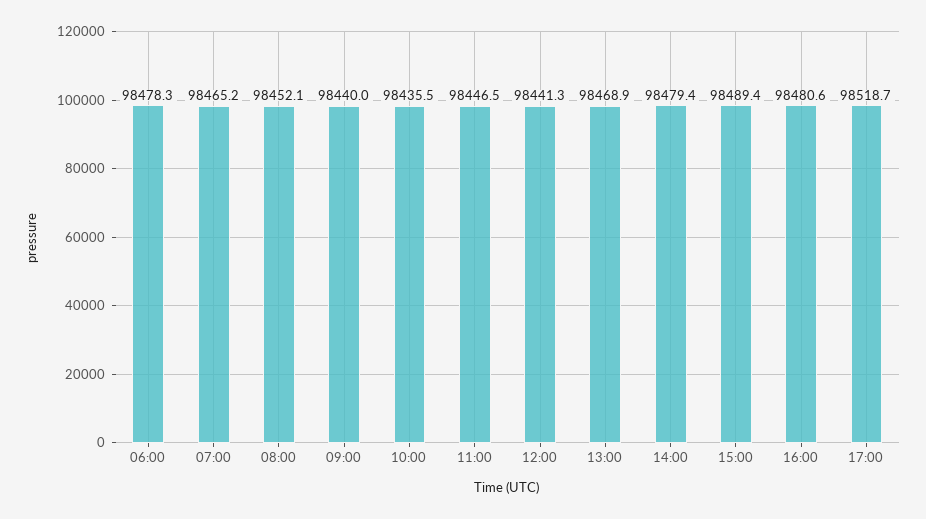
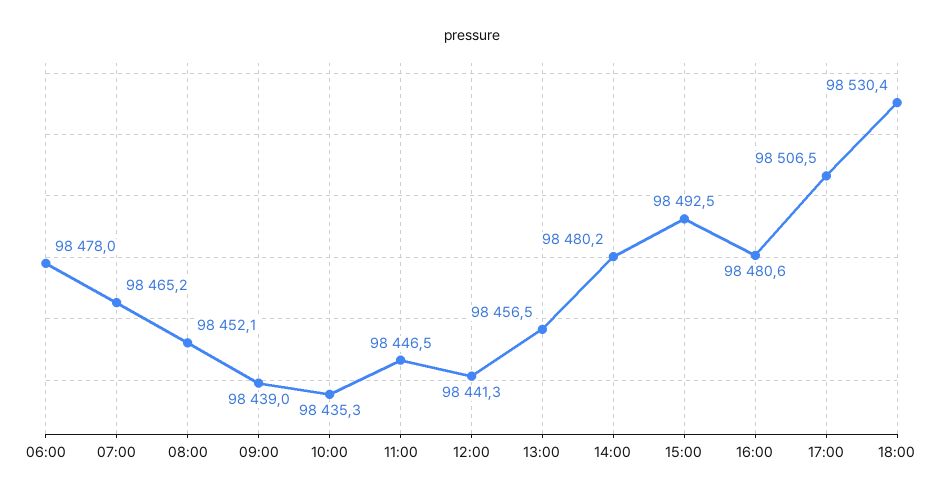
06:00: 98478.3 -> 98478
09:00: 98440 -> 98439
10:00: 98435.5 -> 98435.3
13:00: 98468.9 -> 98456.5
14:00: 98479.4 -> 98480.2
15:00: 98489.4 -> 98492.5
17:00: 98518.7 -> 98506.5
18:00: none -> 98530.4

